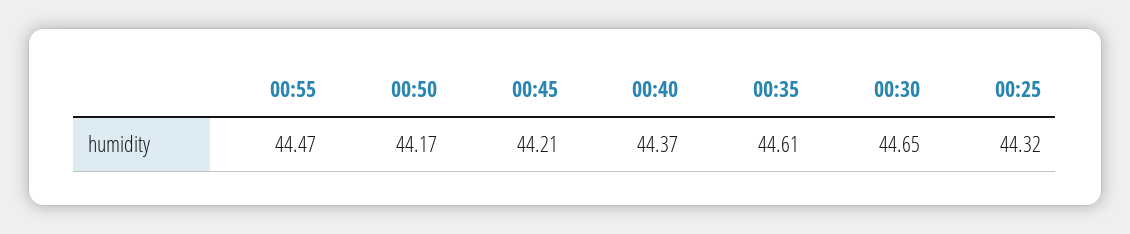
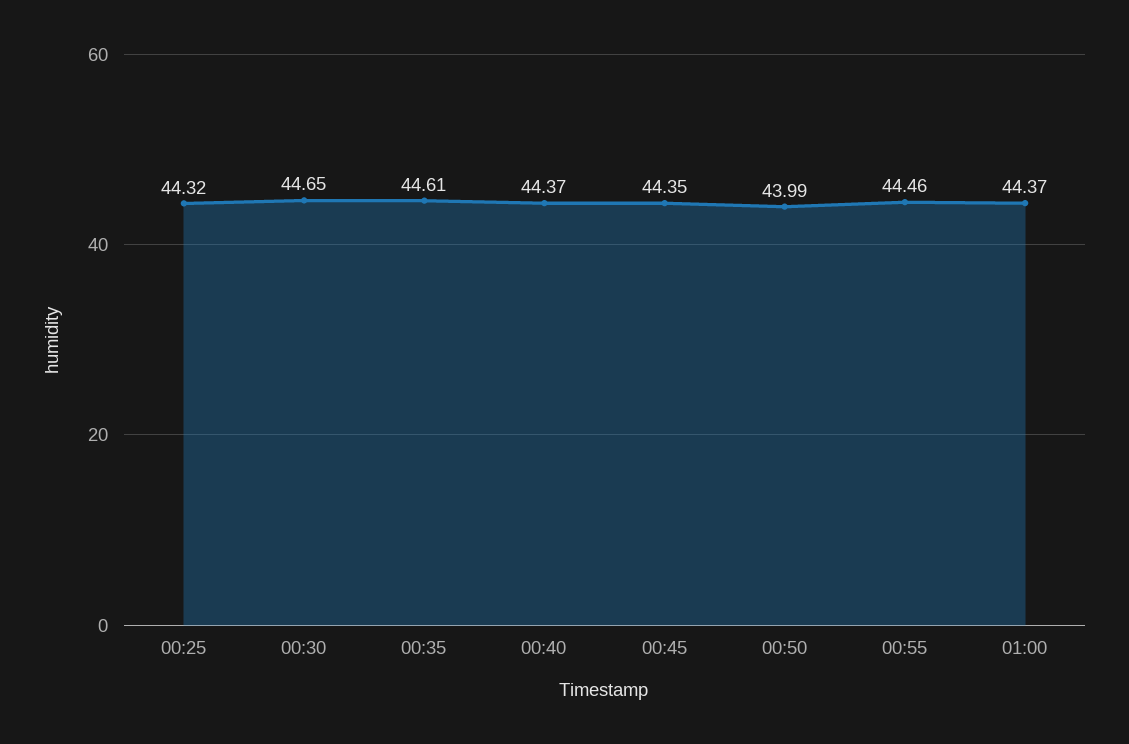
00:55: 44.47 -> 44.46
00:50: 44.17 -> 43.99
00:45: 44.21 -> 44.35
01:00: none -> 44.37

